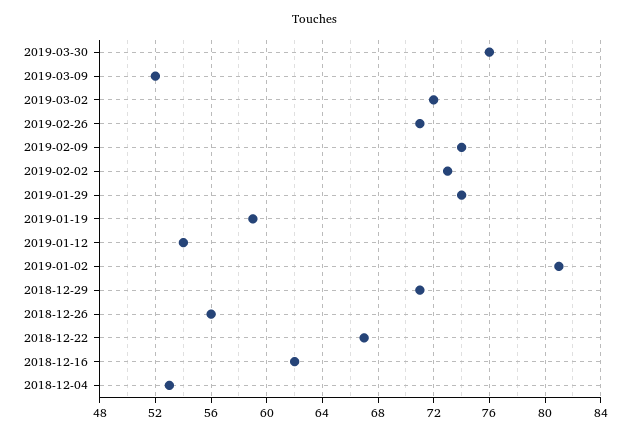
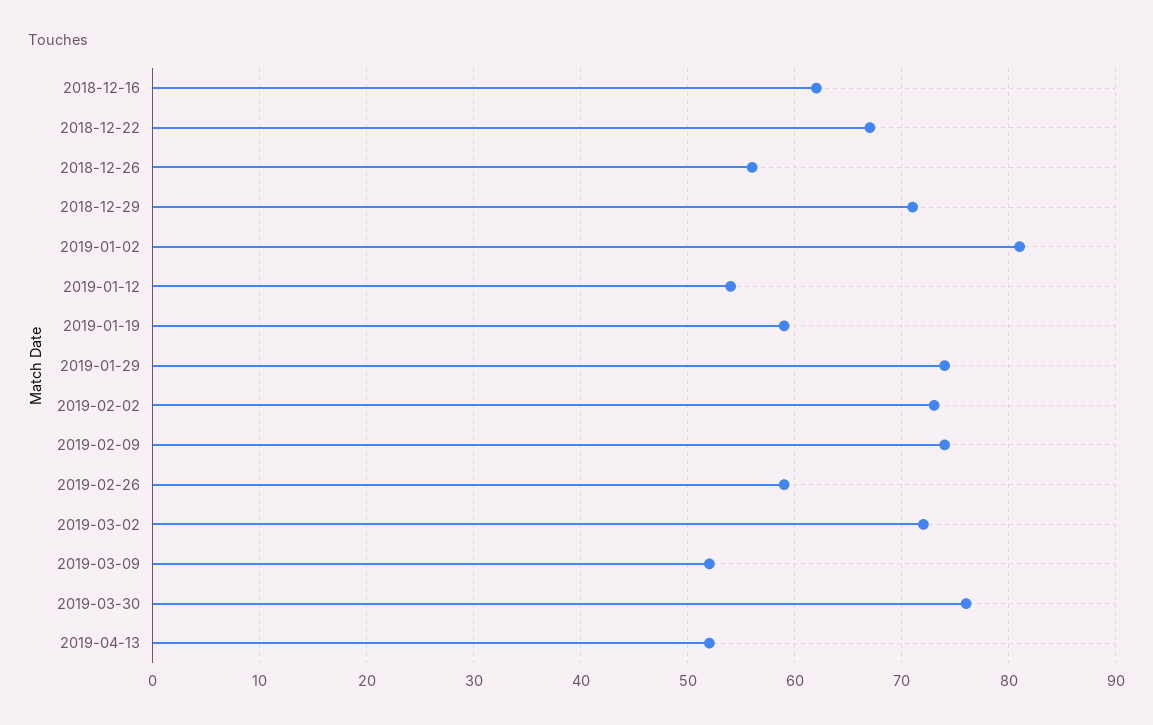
2019-02-26: 71 -> 59
2018-12-04: 53 -> none
2019-04-13: none -> 52

